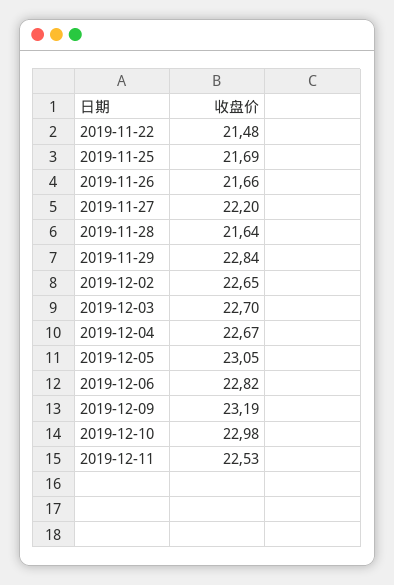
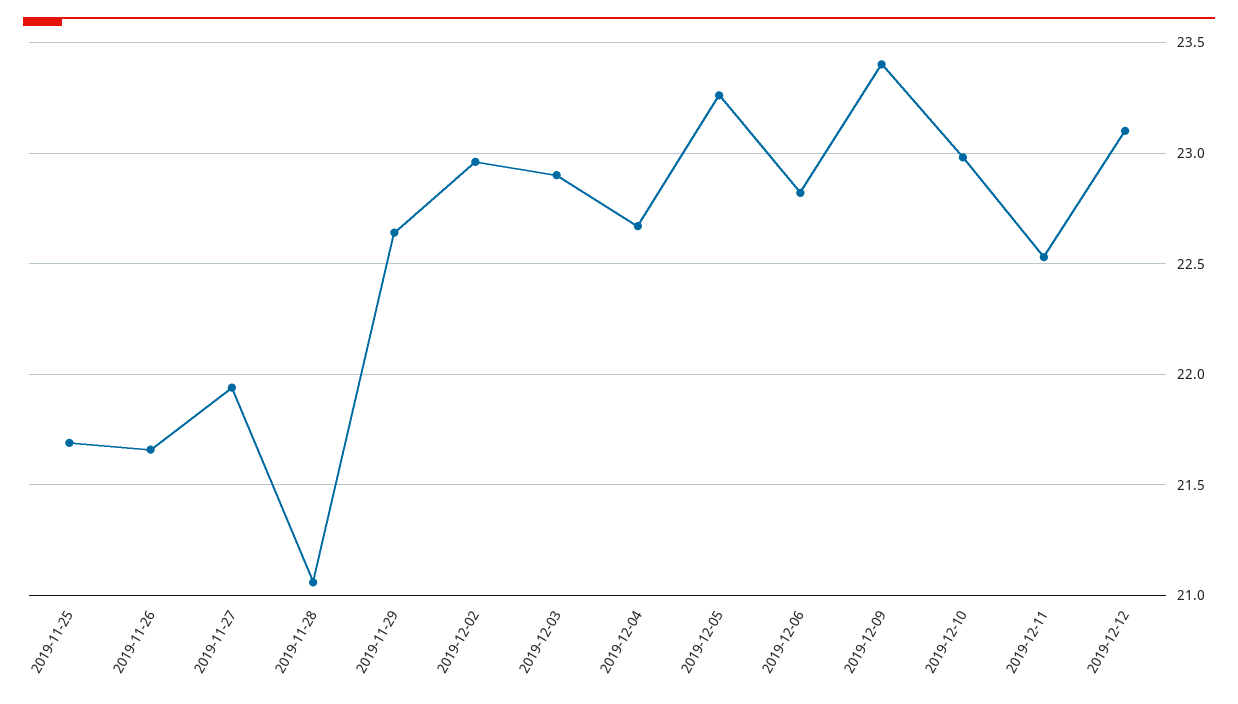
2019-11-22: 21.48 -> none
2019-11-27: 22.2 -> 21.95
2019-11-28: 21.64 -> 21.05
2019-11-29: 22.84 -> 22.65
2019-12-02: 22.65 -> 22.95
2019-12-03: 22.7 -> 22.9
2019-12-05: 23.05 -> 23.25
2019-12-09: 23.19 -> 23.4
2019-12-12: none -> 23.1

